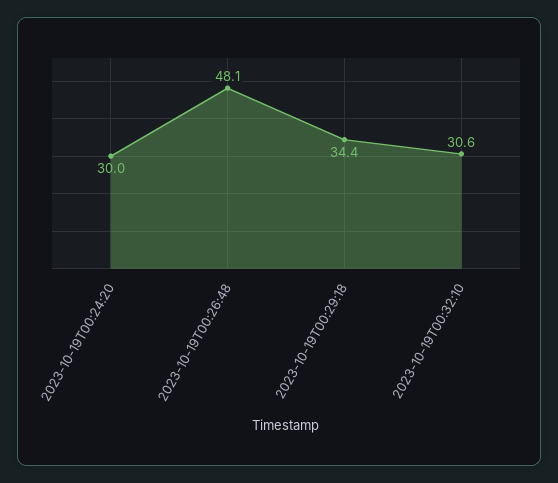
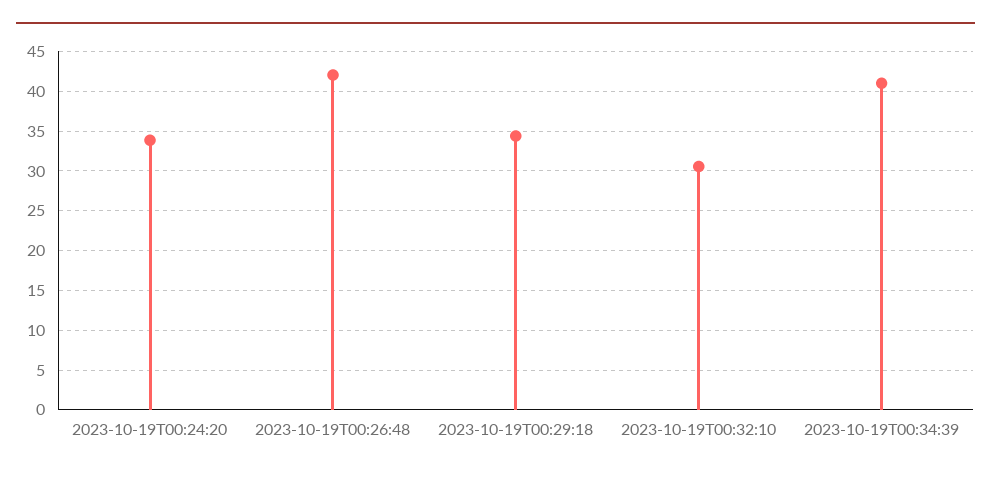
2023-10-19T00:24:20: 30 -> 34
2023-10-19T00:26:48: 48.1 -> 42
2023-10-19T00:34:39: none -> 41

